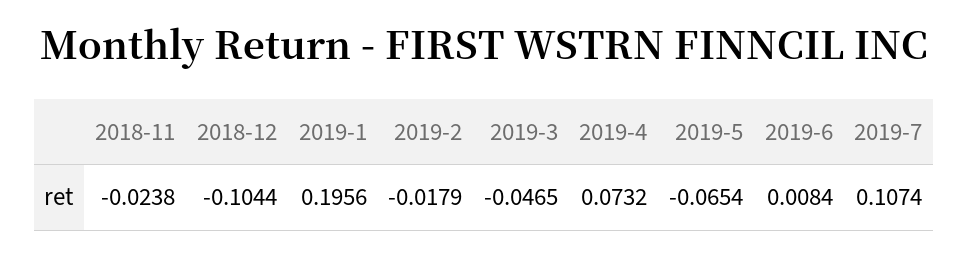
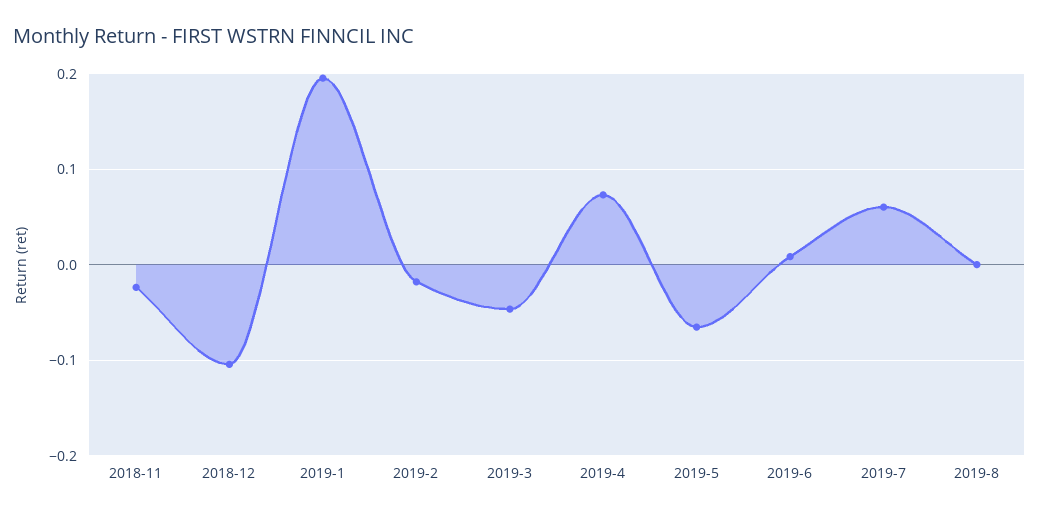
2019-7: 0.1074 -> 0.06
2019-8: none -> 0

